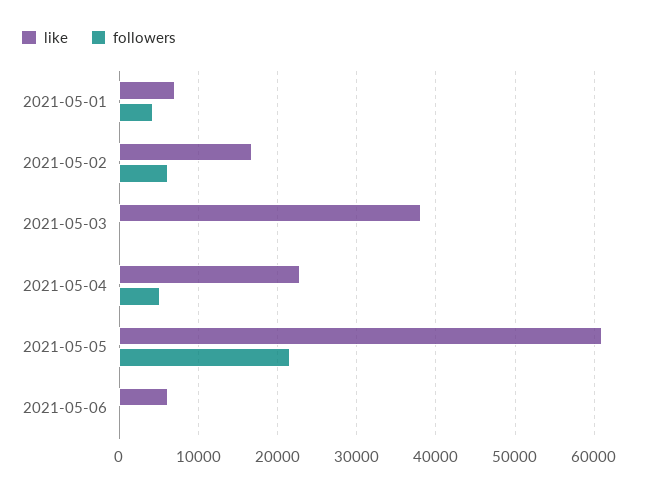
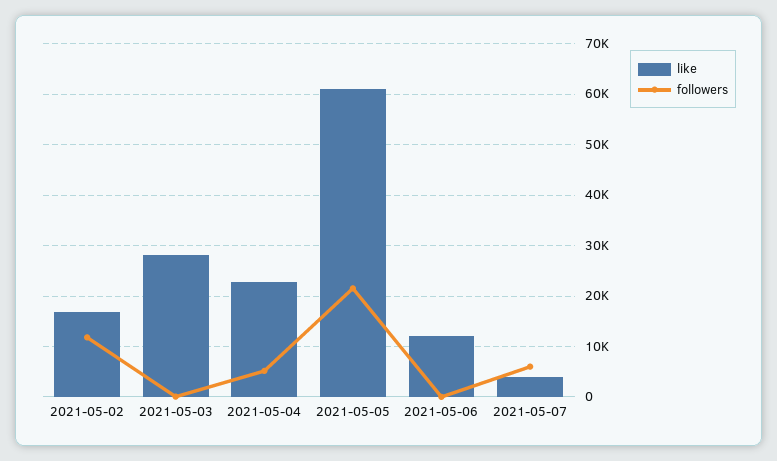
like, 2021-05-01: 7000 -> none
followers, 2021-05-01: 4000 -> none
followers, 2021-05-02: 6000 -> 12000
like, 2021-05-03: 38000 -> 28000
like, 2021-05-06: 6000 -> 12000
like, 2021-05-07: none -> 4000
followers, 2021-05-07: none -> 6000

